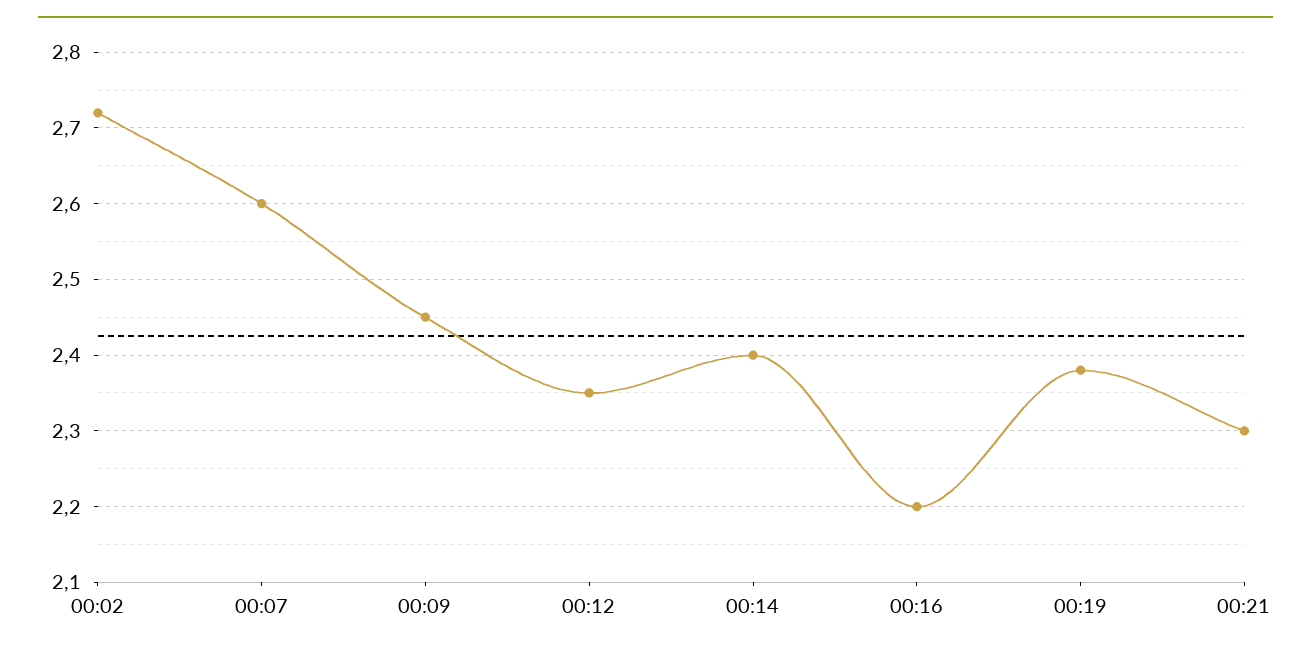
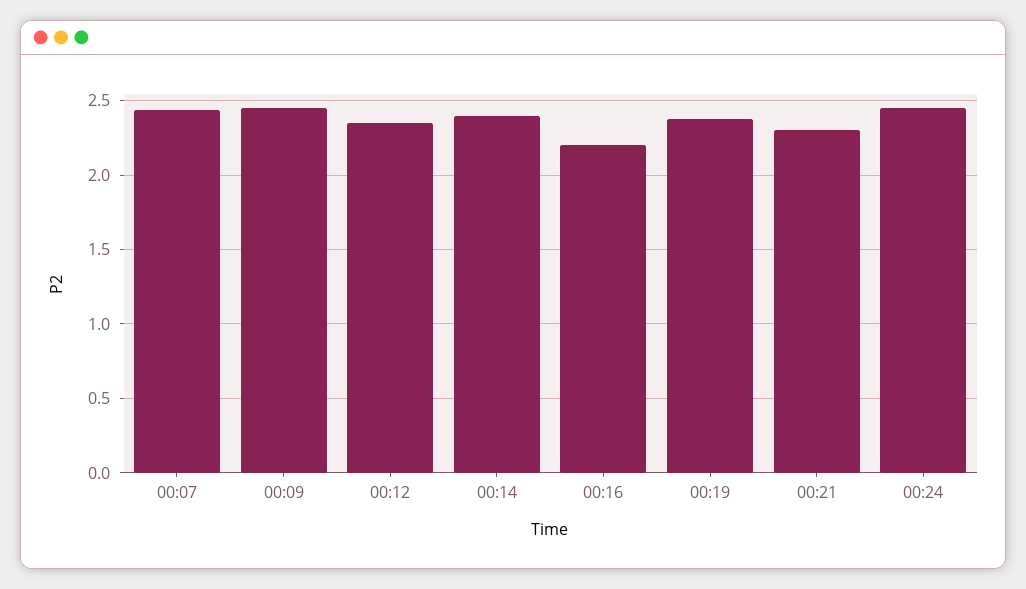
00:02: 2.72 -> none
00:07: 2.6 -> 2.45
00:24: none -> 2.45

